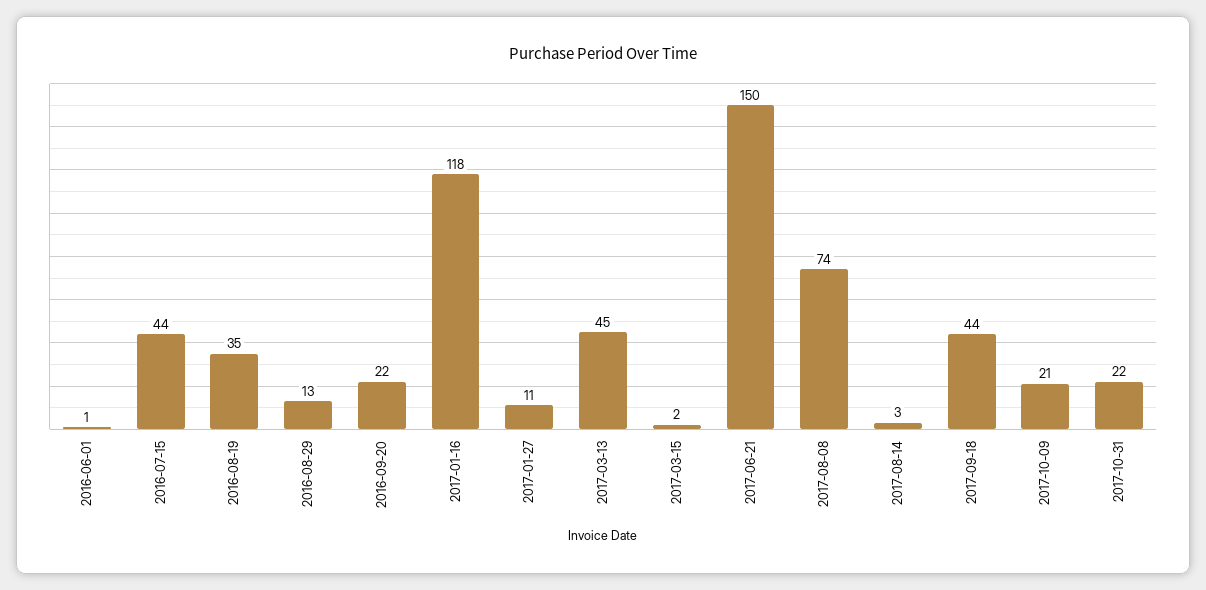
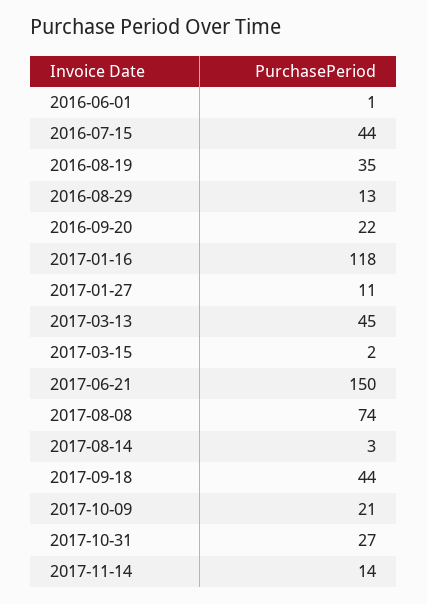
2017-10-31: 22 -> 27
2017-11-14: none -> 14

